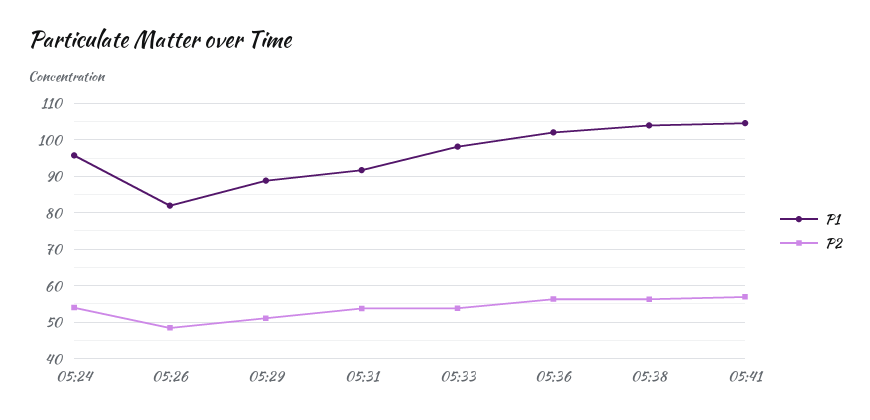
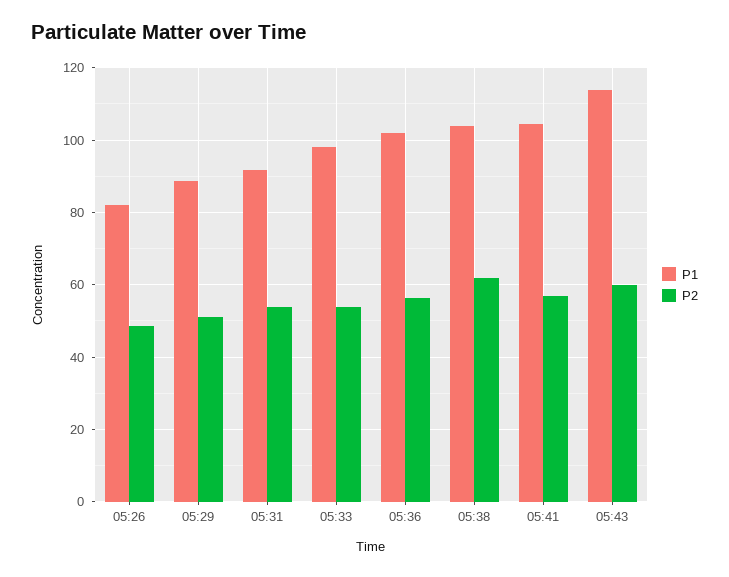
P1, 05:24: 96 -> none
P2, 05:24: 54 -> none
P2, 05:38: 56 -> 62
P1, 05:43: none -> 114
P2, 05:43: none -> 60

